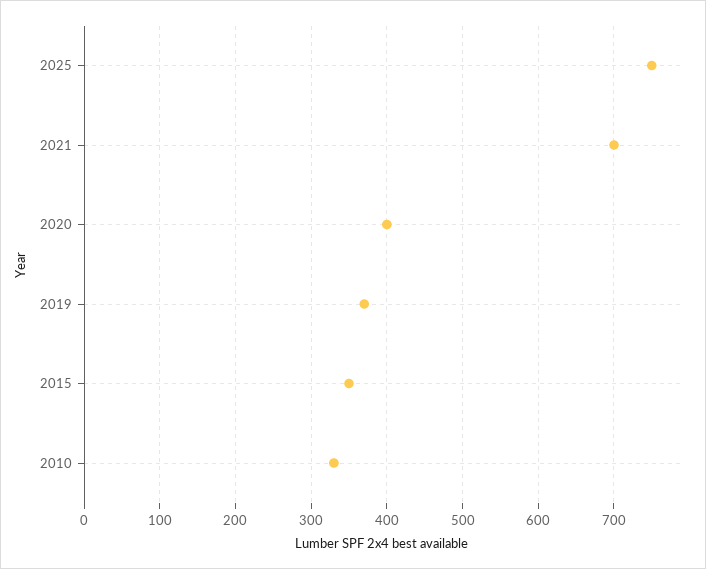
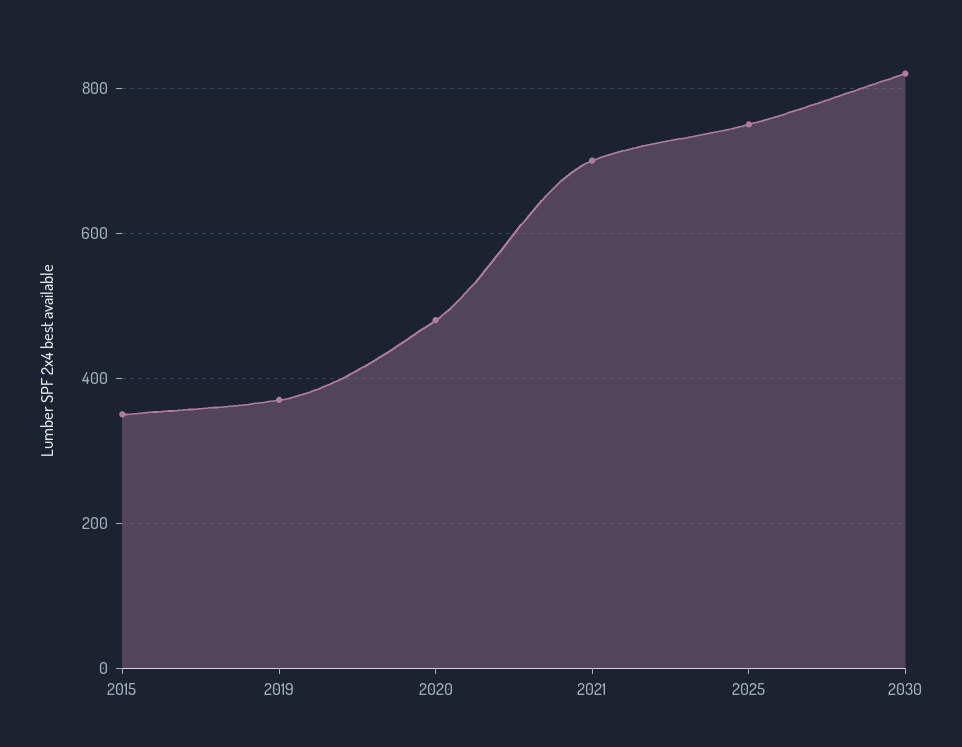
2020: 400 -> 480
2010: 330 -> none
2030: none -> 820

